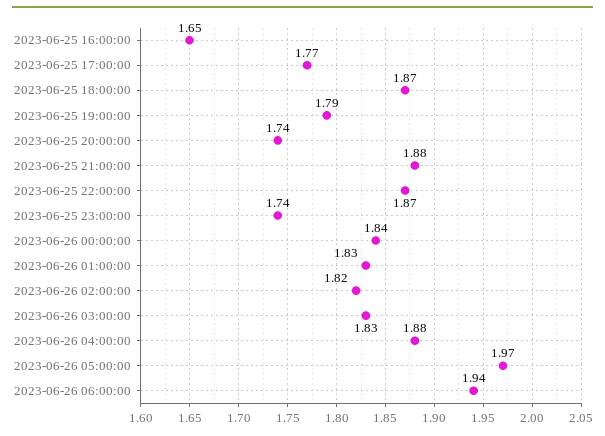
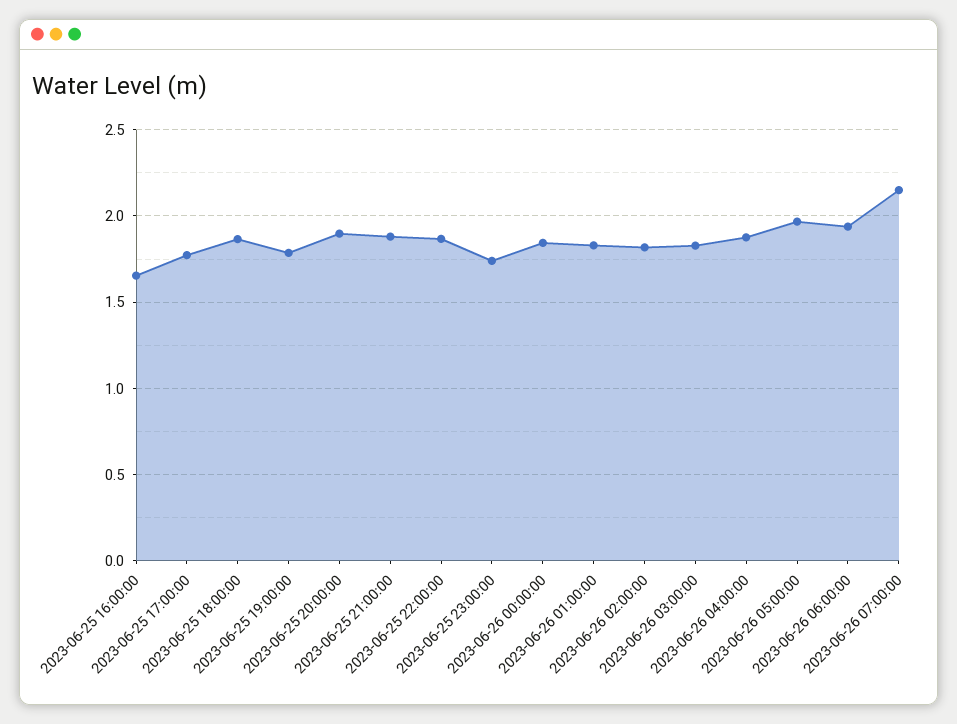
2023-06-25 20:00:00: 1.74 -> 1.9
2023-06-26 07:00:00: none -> 2.15

